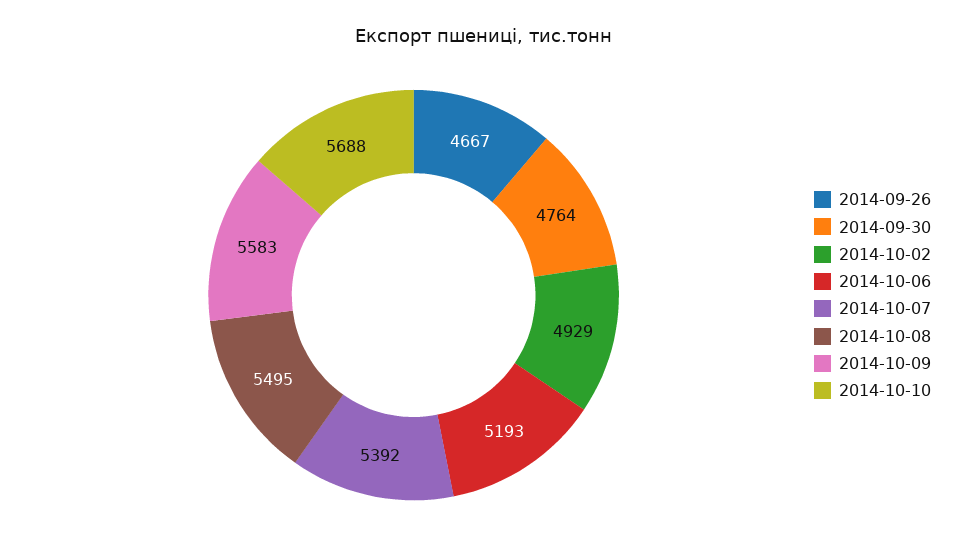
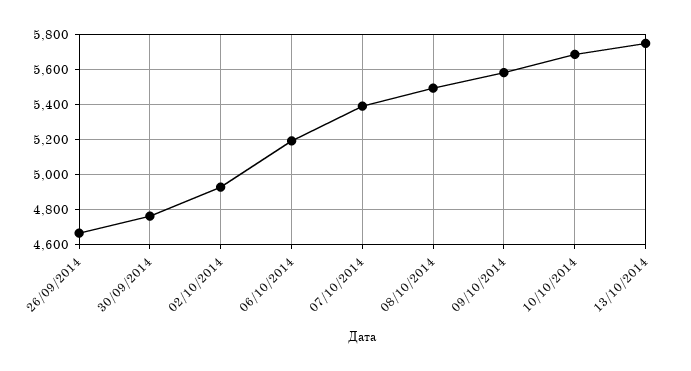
13/10/2014: none -> 5750

